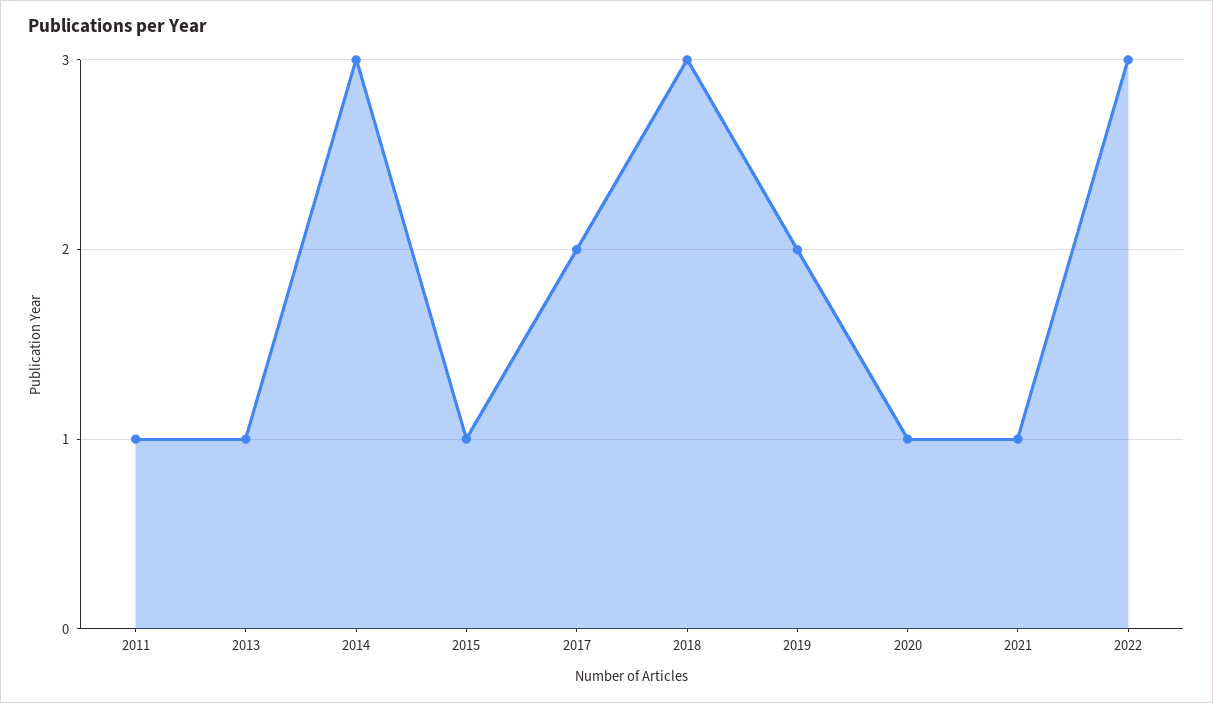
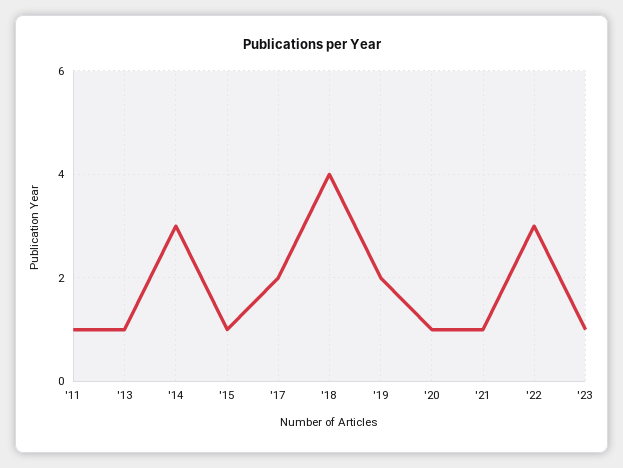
2018: 3 -> 4
'23: none -> 1

